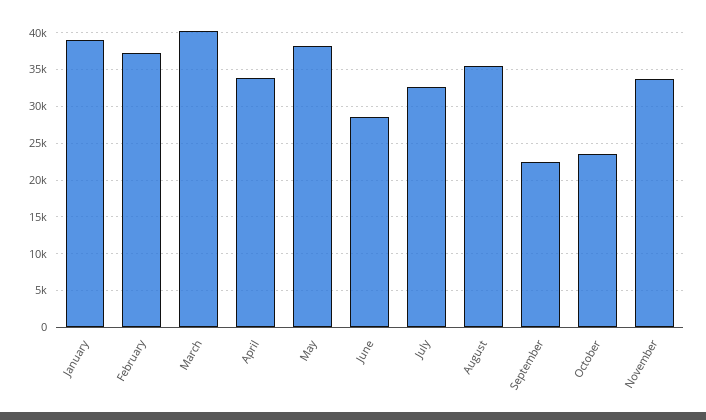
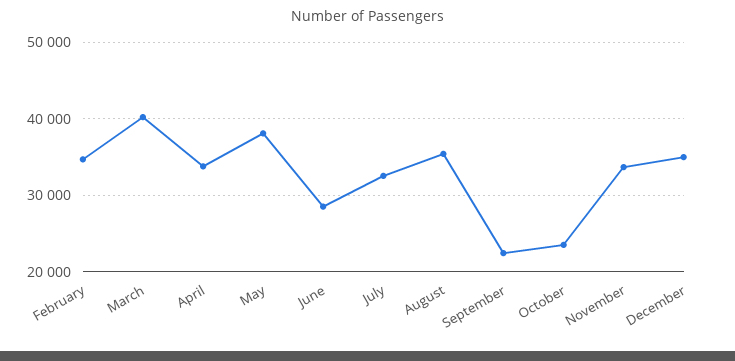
January: 39000 -> none
February: 37000 -> 35000
December: none -> 35000

